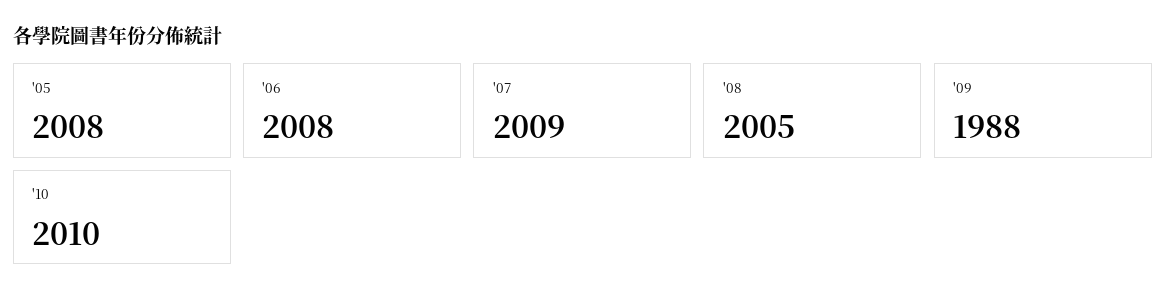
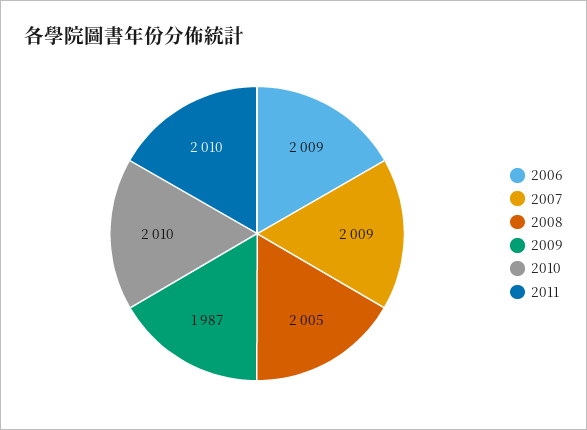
'05: 2008 -> none
'06: 2008 -> 2009
'09: 1988 -> 1987
2011: none -> 2010

